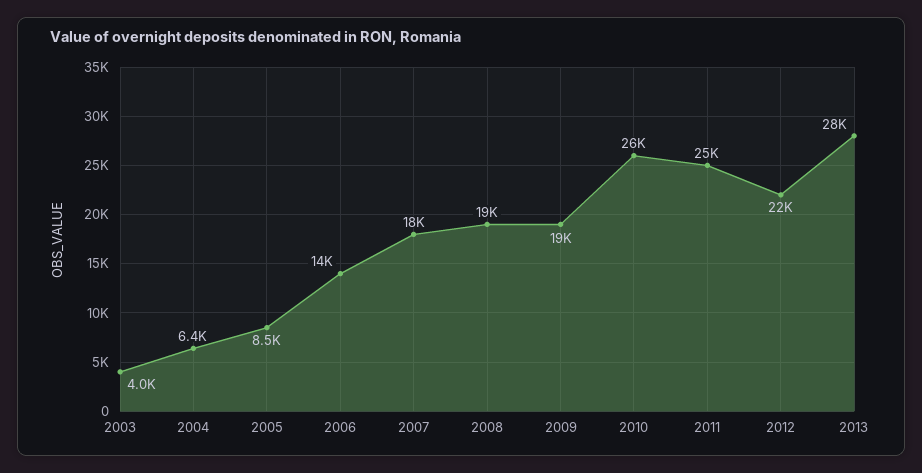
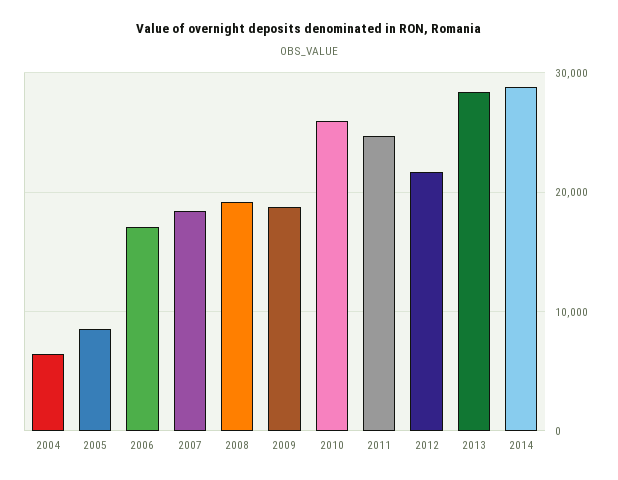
2003: 4000 -> none
2006: 14000 -> 17000
2014: none -> 29000

